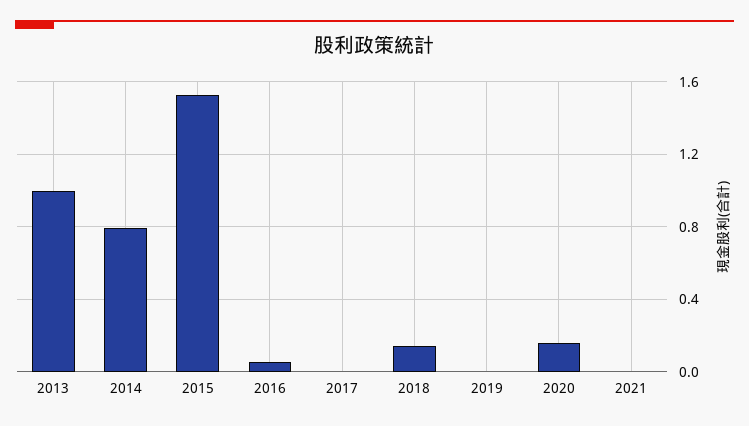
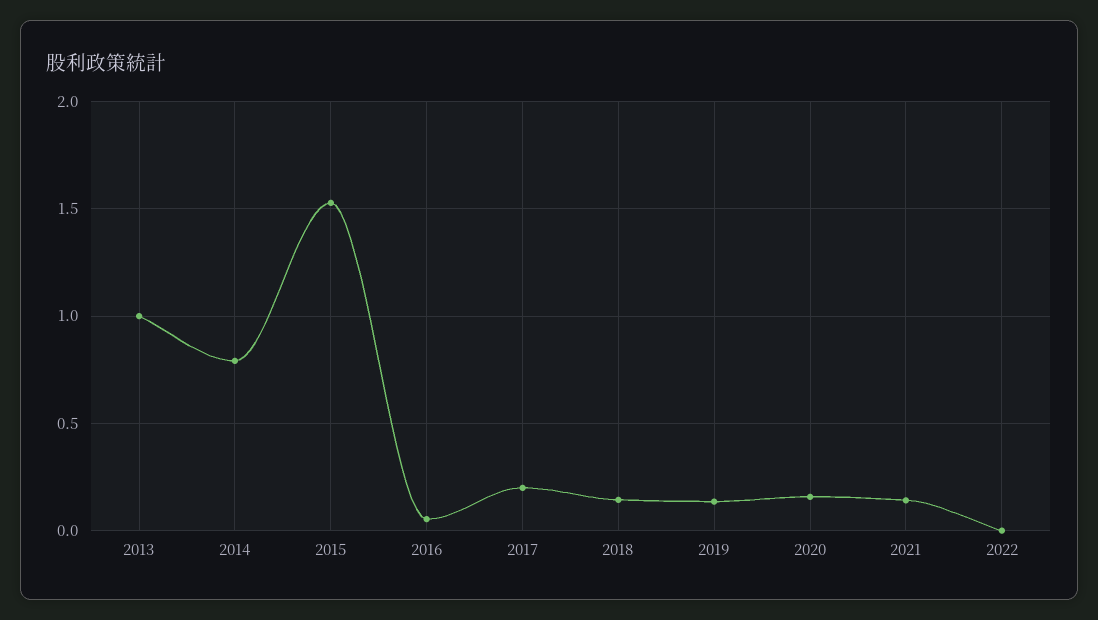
2017: 0 -> 0.2
2019: 0 -> 0.15
2021: 0 -> 0.15
2022: none -> 0

